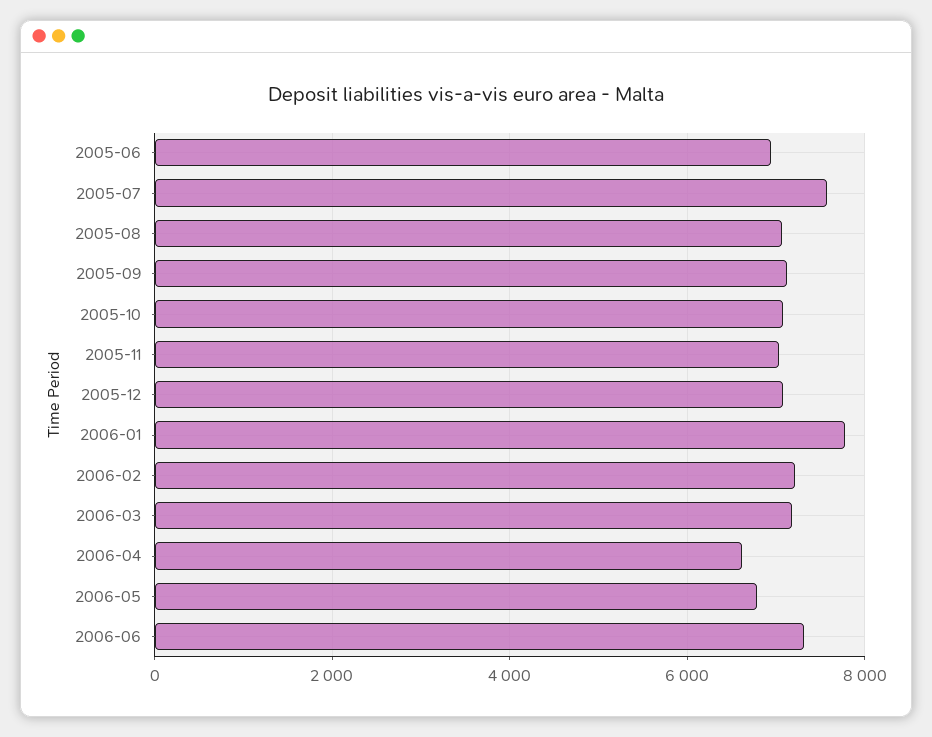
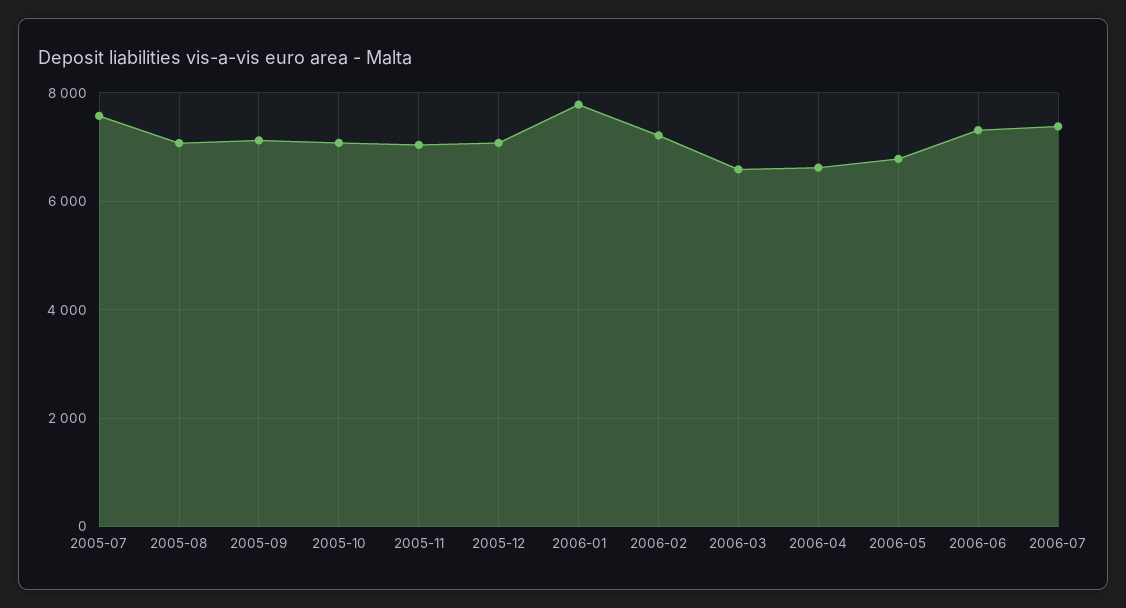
2005-06: 7000 -> none
2006-03: 7200 -> 6600
2006-07: none -> 7400

